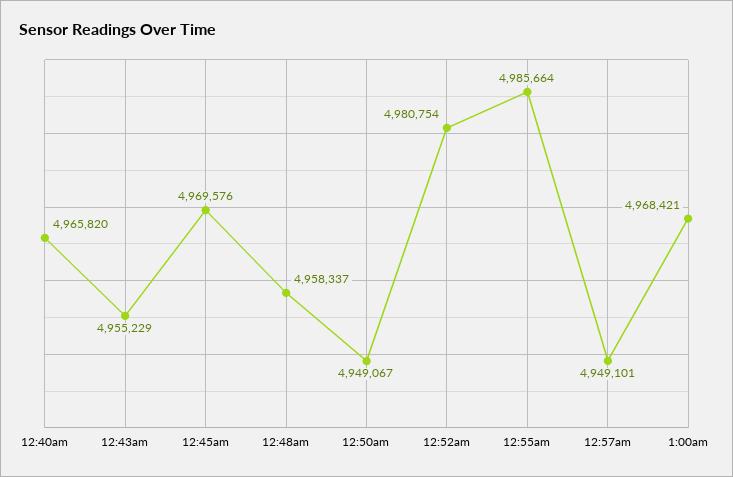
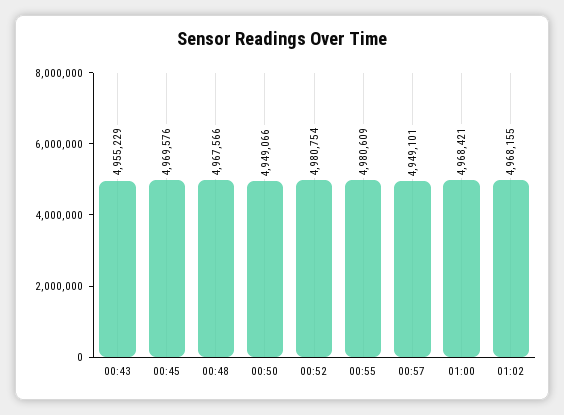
12:40am: 4965820 -> none
12:48am: 4958337 -> 4967566
12:50am: 4949067 -> 4949066
12:55am: 4985664 -> 4980609
01:02: none -> 4968155

